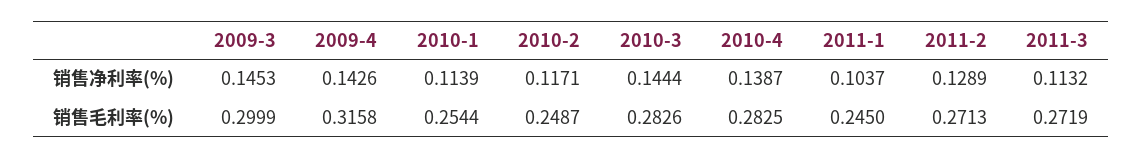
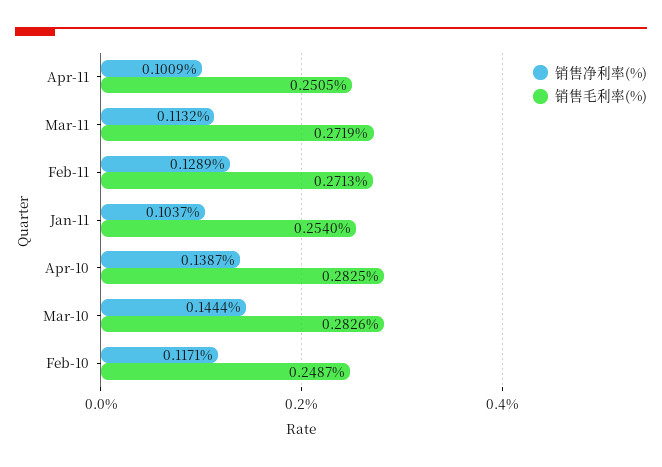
销售净利率(%), 2009-3: 0.1453 -> none
销售净利率(%), 2009-4: 0.1426 -> none
销售净利率(%), 2010-1: 0.1139 -> none
销售毛利率(%), 2009-3: 0.2999 -> none
销售毛利率(%), 2009-4: 0.3158 -> none
销售毛利率(%), 2010-1: 0.2544 -> none
销售毛利率(%), 2011-1: 0.245 -> 0.254
销售净利率(%), Apr-11: none -> 0.1009
销售毛利率(%), Apr-11: none -> 0.2505

